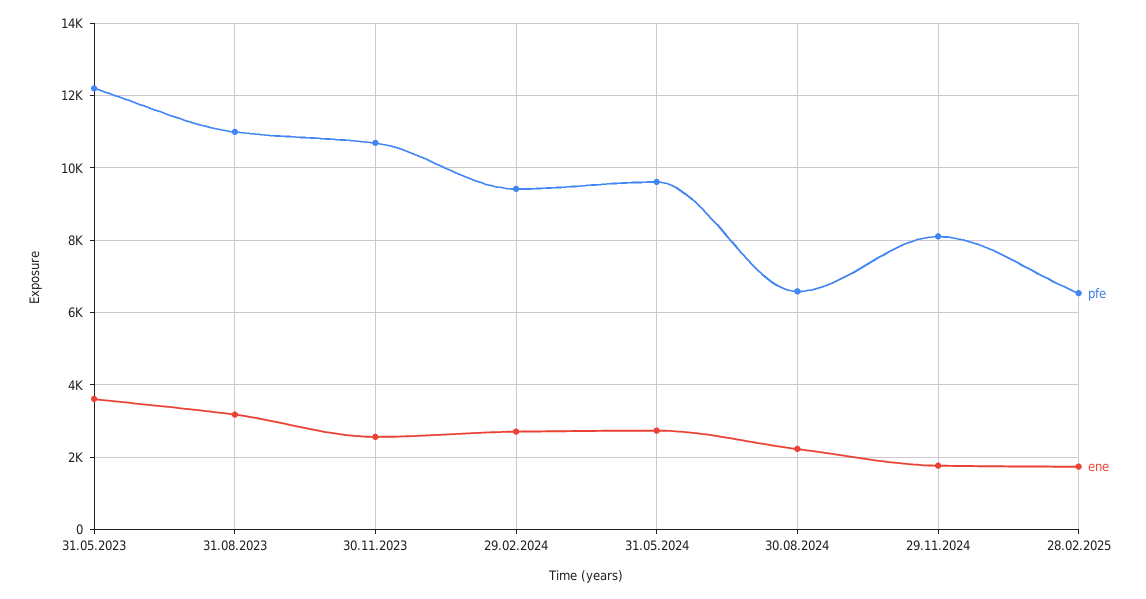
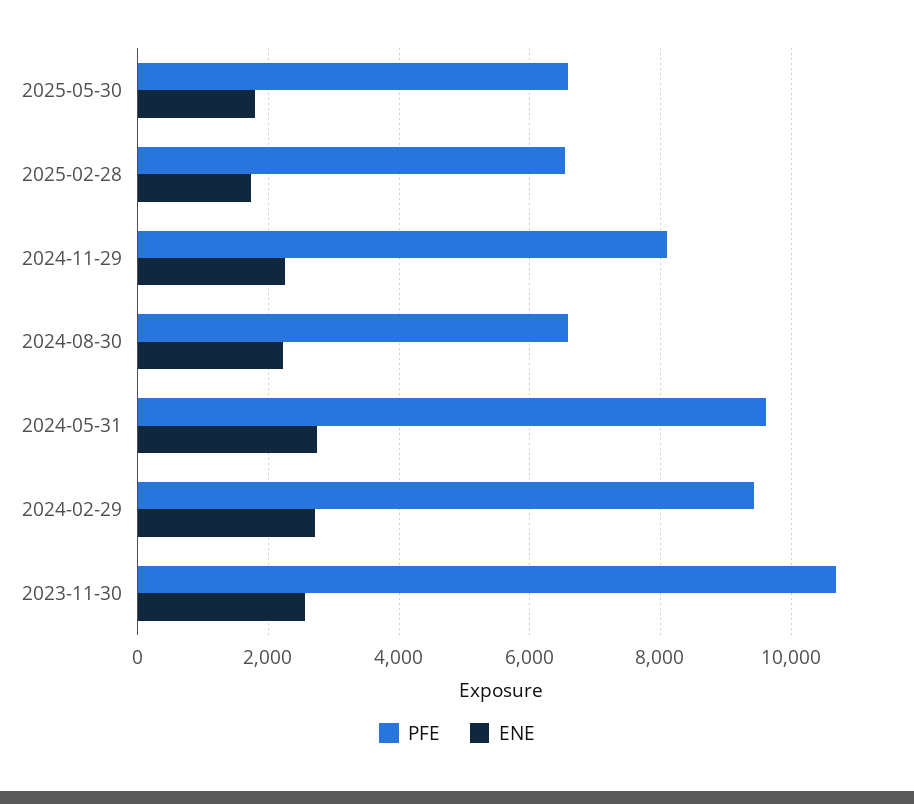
pfe, 31.05.2023: 12200 -> none
ene, 31.05.2023: 3600 -> none
pfe, 31.08.2023: 11000 -> none
ene, 31.08.2023: 3200 -> none
ene, 29.11.2024: 1800 -> 2200
pfe, 2025-05-30: none -> 6600
ene, 2025-05-30: none -> 1800

